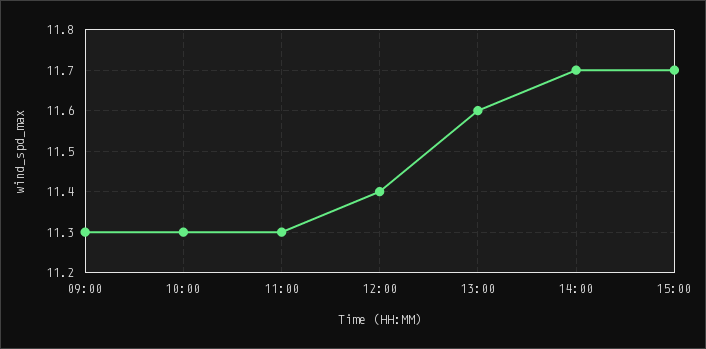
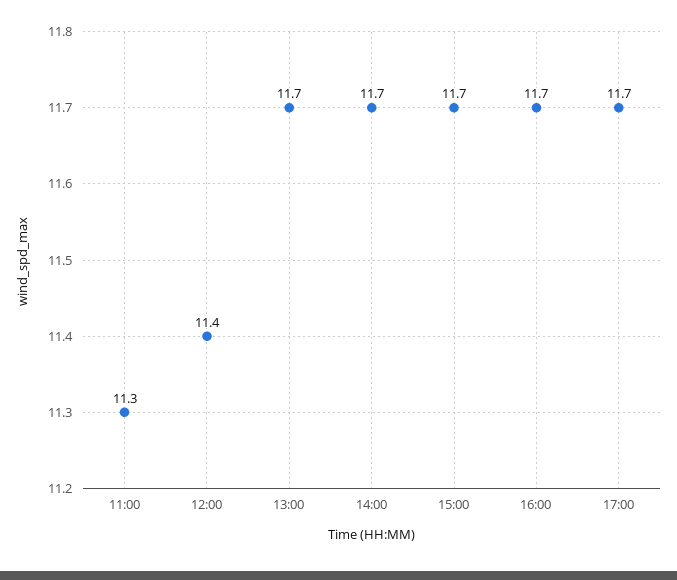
09:00: 11.3 -> none
10:00: 11.3 -> none
13:00: 11.6 -> 11.7
16:00: none -> 11.7
17:00: none -> 11.7

